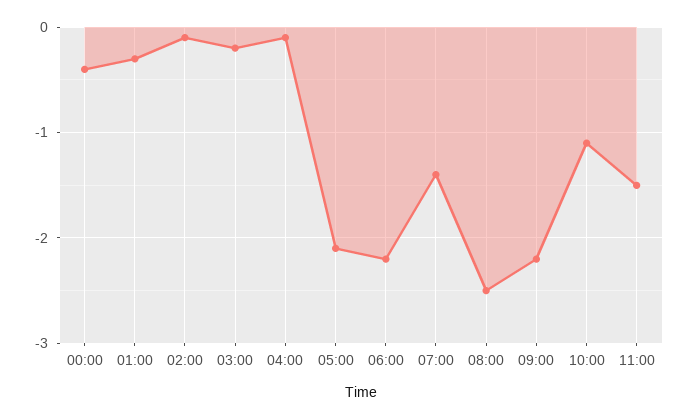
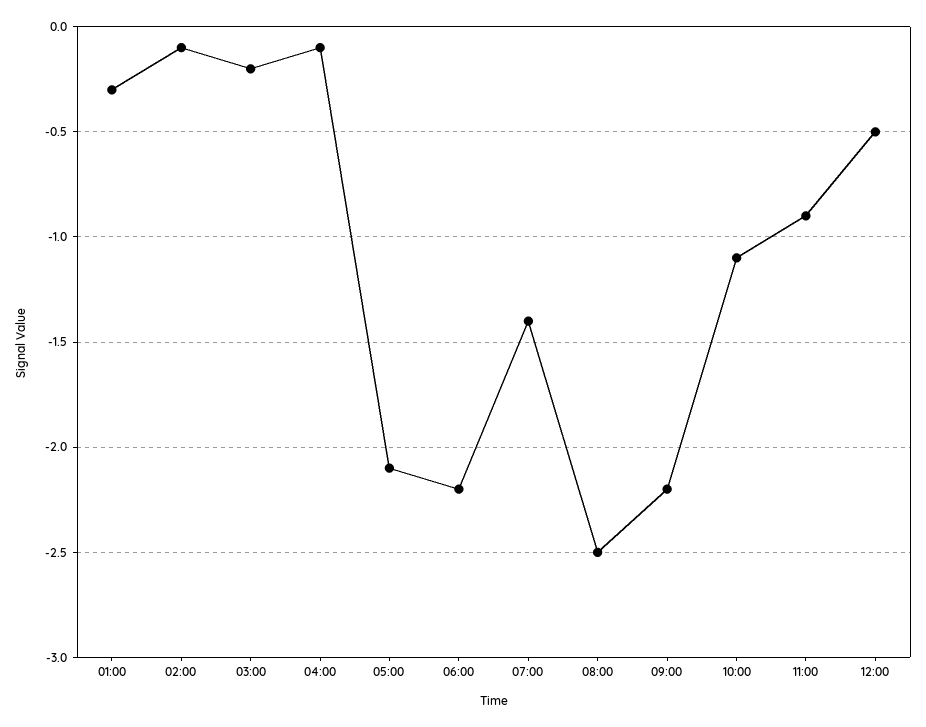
00:00: -0.4 -> none
11:00: -1.5 -> -0.9
12:00: none -> -0.5

